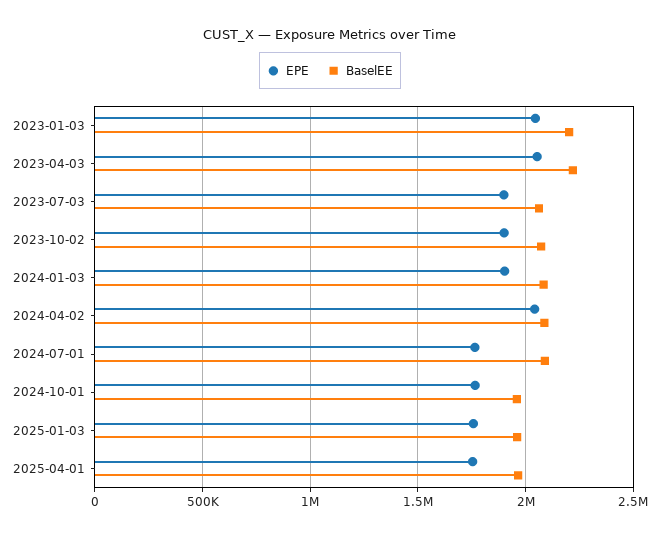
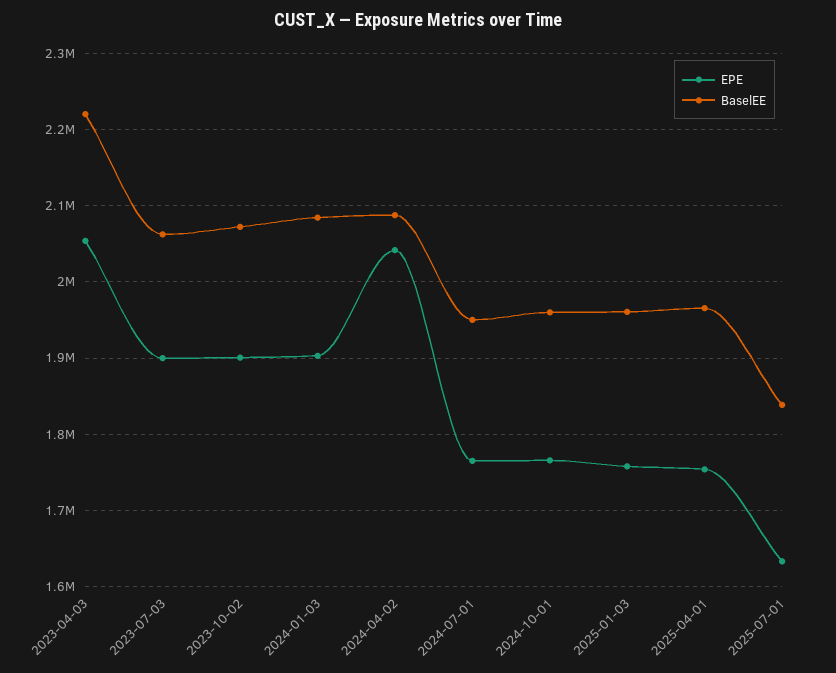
EPE, 2023-01-03: 2050000 -> none
BaselEE, 2023-01-03: 2200000 -> none
BaselEE, 2024-07-01: 2100000 -> 1950000
EPE, 2025-07-01: none -> 1630000
BaselEE, 2025-07-01: none -> 1840000

